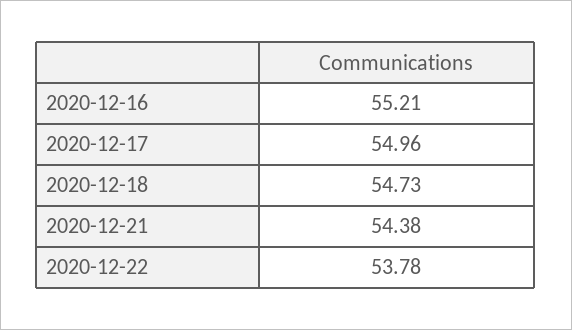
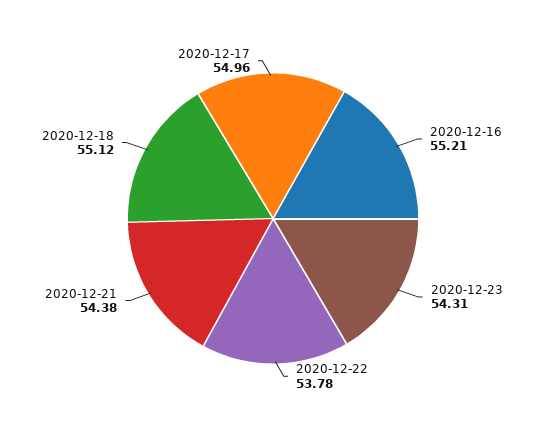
2020-12-18: 54.73 -> 55.12
2020-12-23: none -> 54.31

